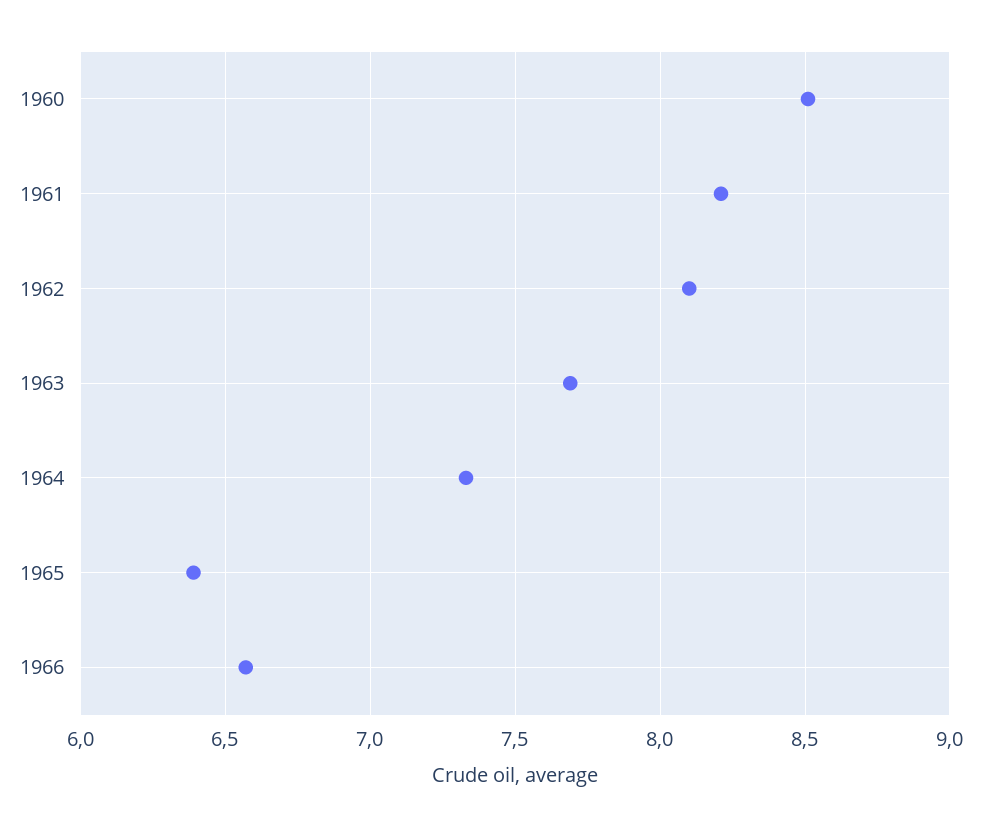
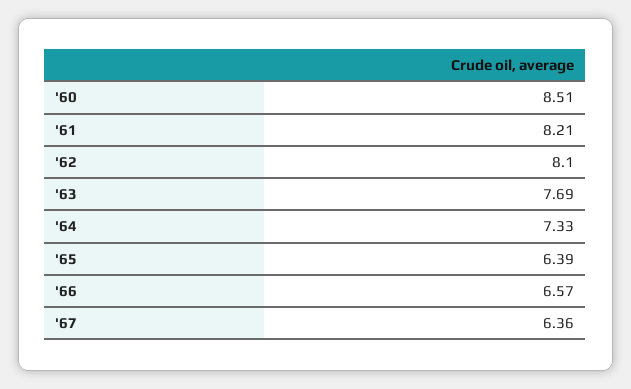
'67: none -> 6.36

